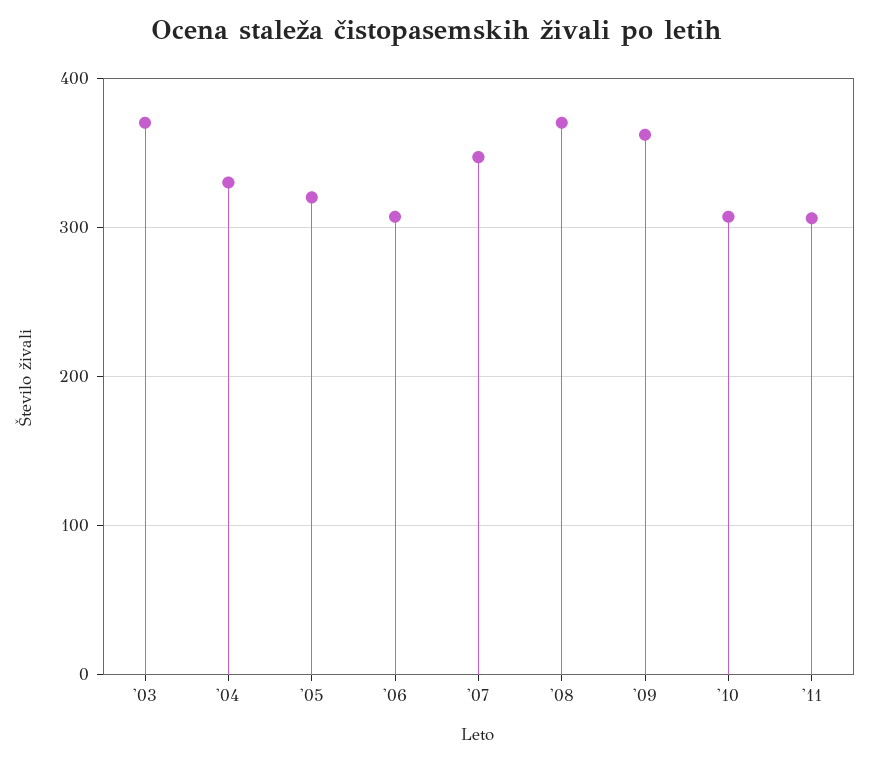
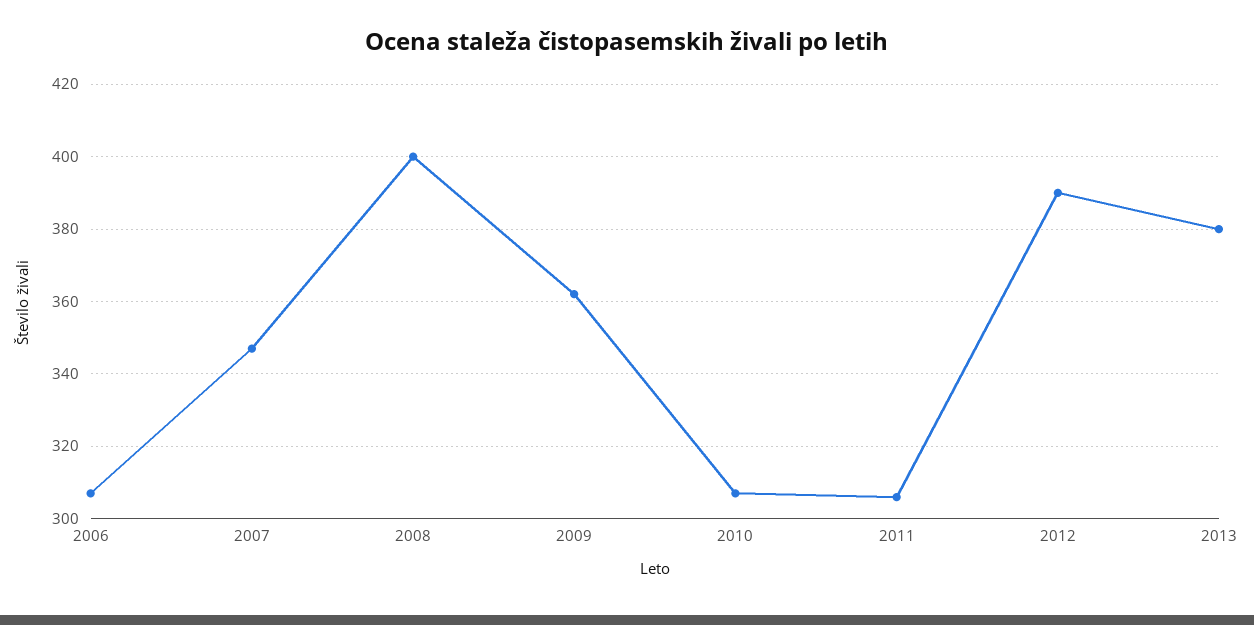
'03: 370 -> none
'04: 330 -> none
'05: 320 -> none
'08: 370 -> 400
2012: none -> 390
2013: none -> 380

